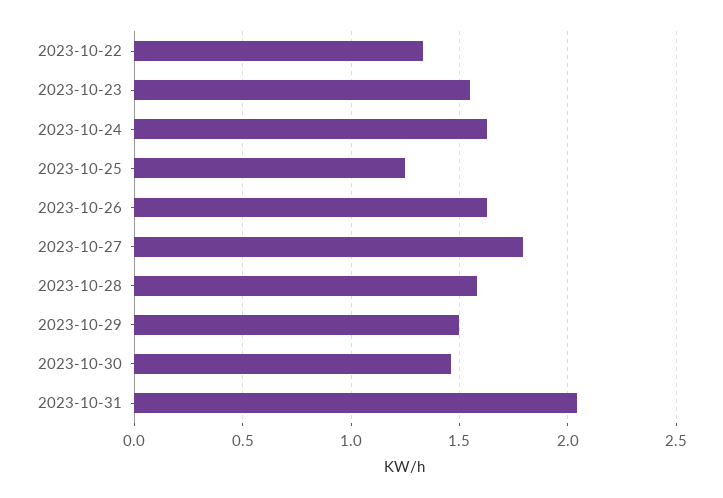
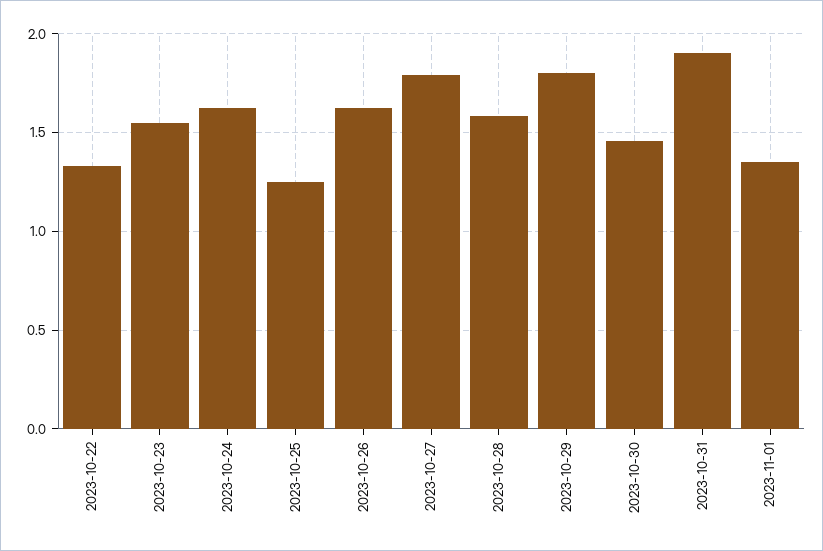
2023-10-29: 1.5 -> 1.8
2023-10-31: 2.05 -> 1.9
2023-11-01: none -> 1.35

